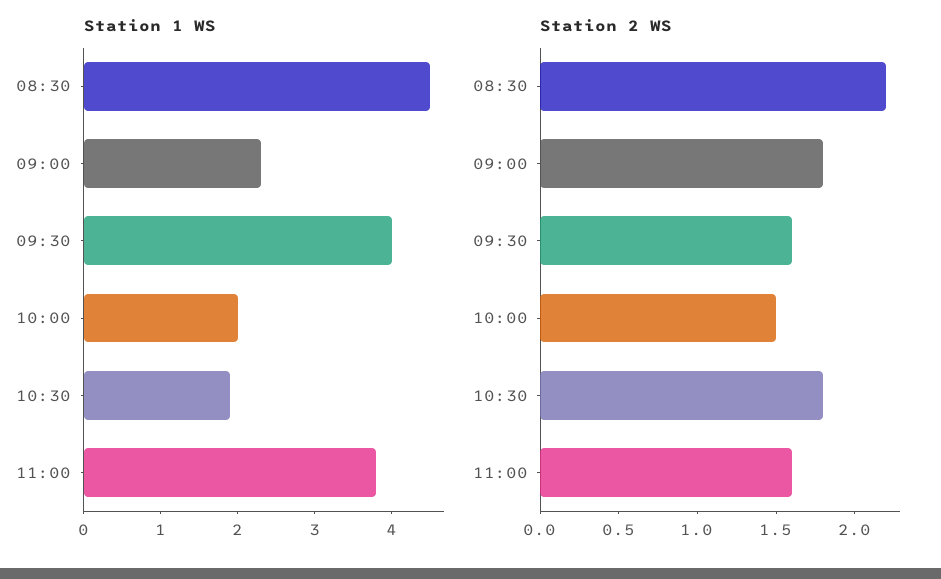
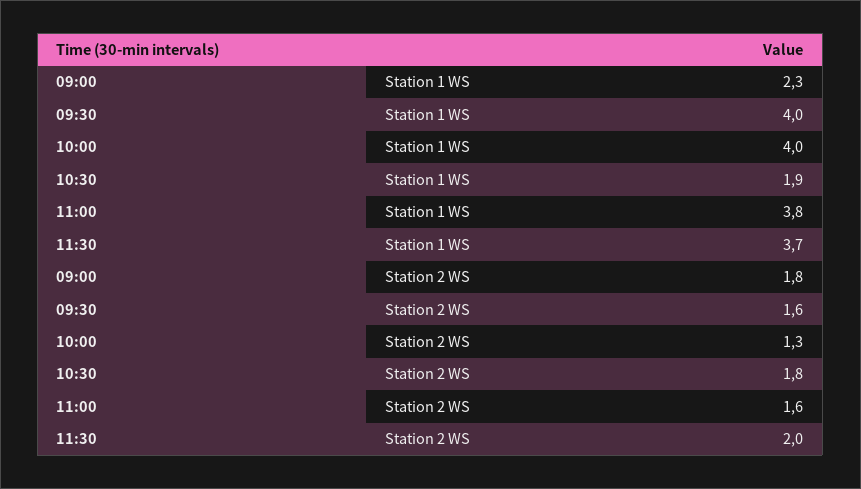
Station 1 WS, 08:30: 4.5 -> none
Station 1 WS, 10:00: 2 -> 4
Station 2 WS, 08:30: 2.2 -> none
Station 2 WS, 10:00: 1.5 -> 1.3
Station 1 WS, 11:30: none -> 3.7
Station 2 WS, 11:30: none -> 2

